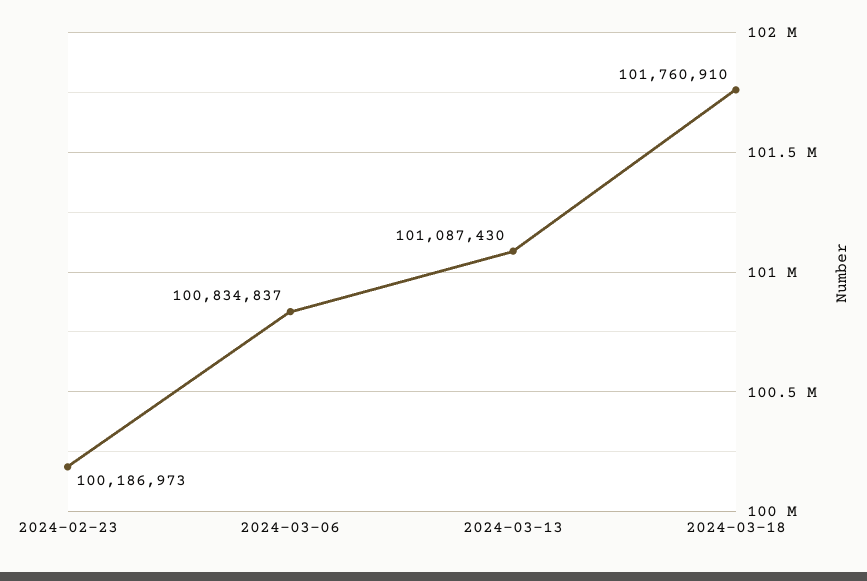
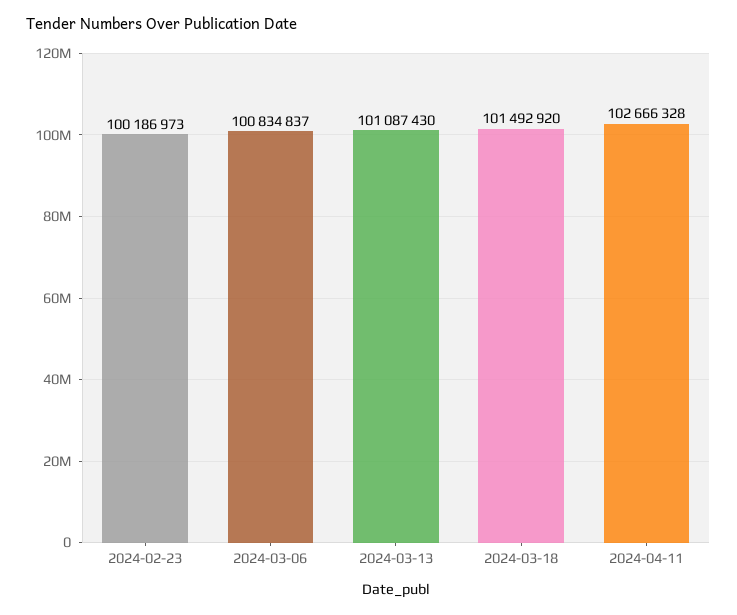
2024-03-18: 101760910 -> 101492920
2024-04-11: none -> 102666328

